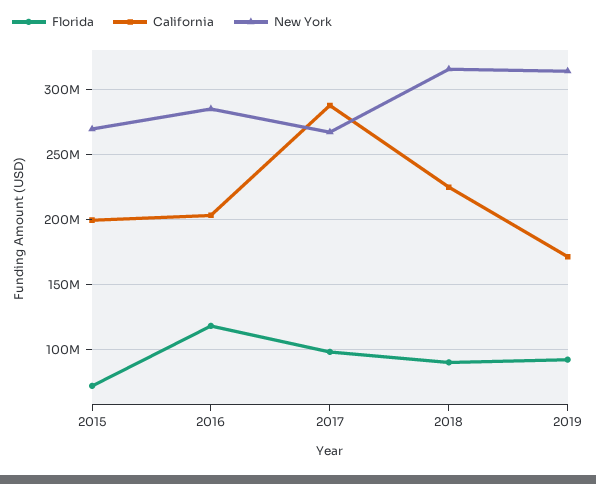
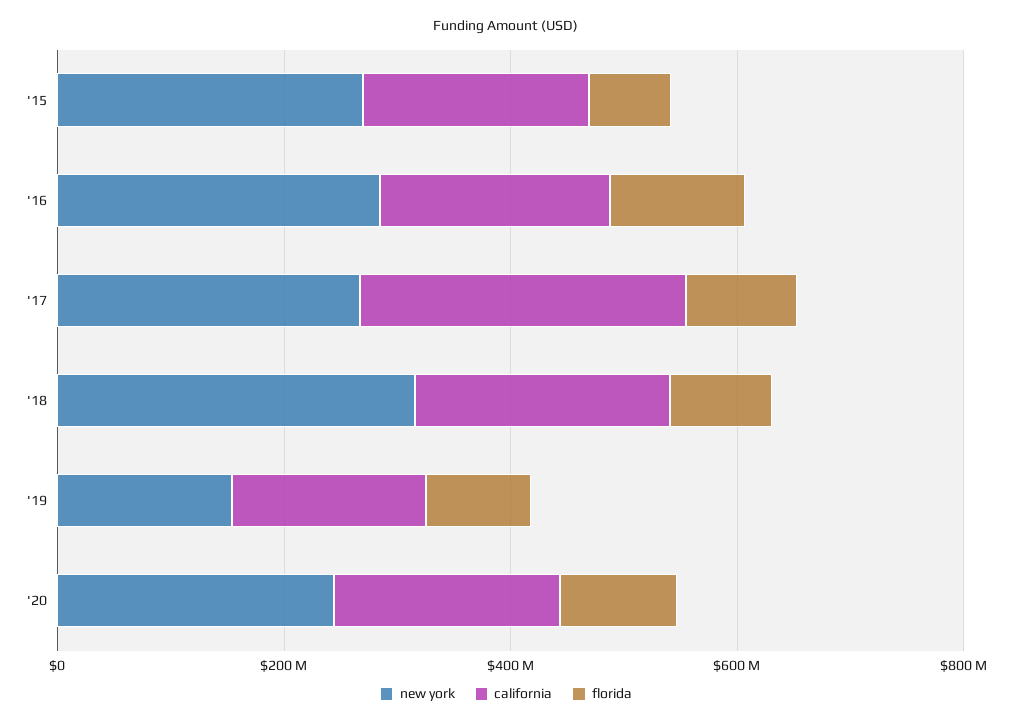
New York, 2019: 315000000 -> 150000000
New York, '20: none -> 250000000
California, '20: none -> 200000000
Florida, '20: none -> 100000000

